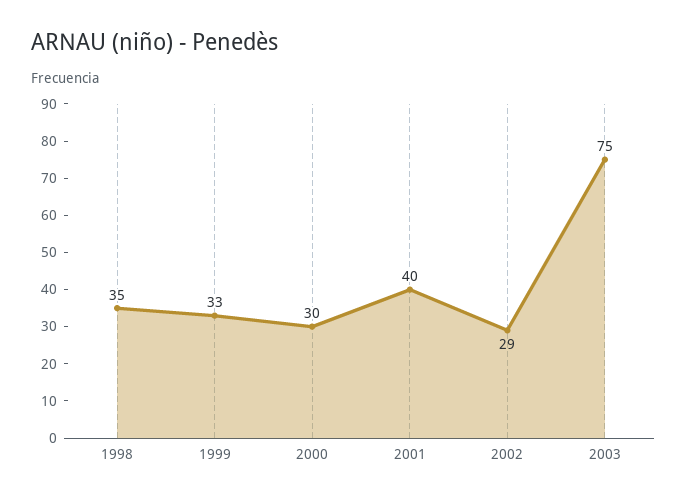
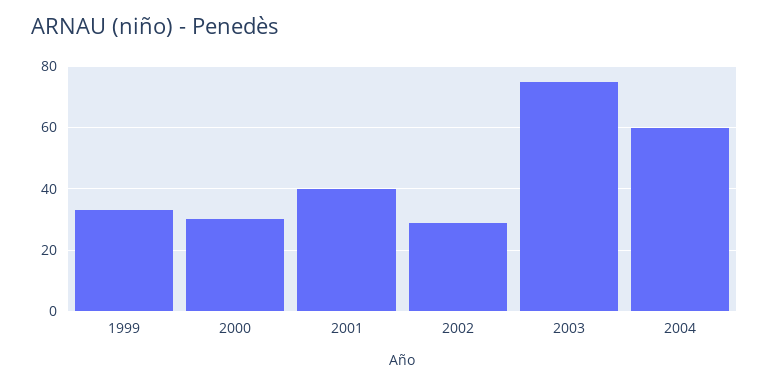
1998: 35 -> none
2004: none -> 60

